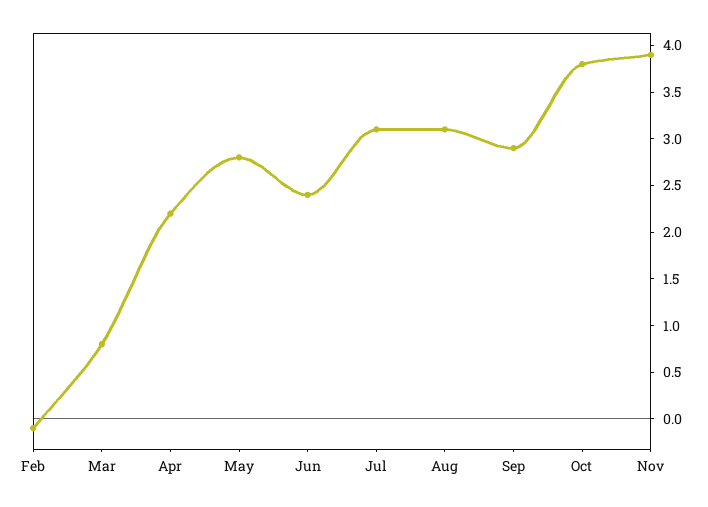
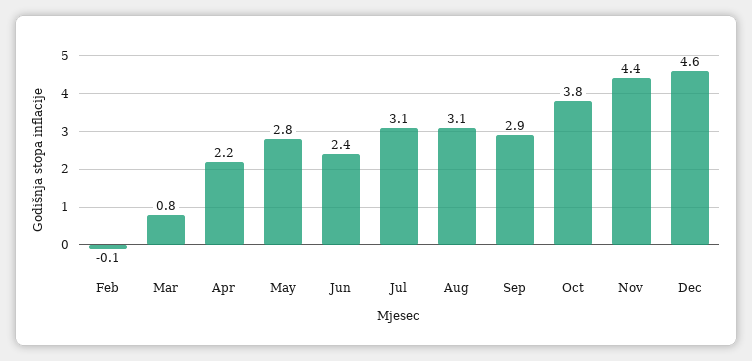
Nov: 3.9 -> 4.4
Dec: none -> 4.6

